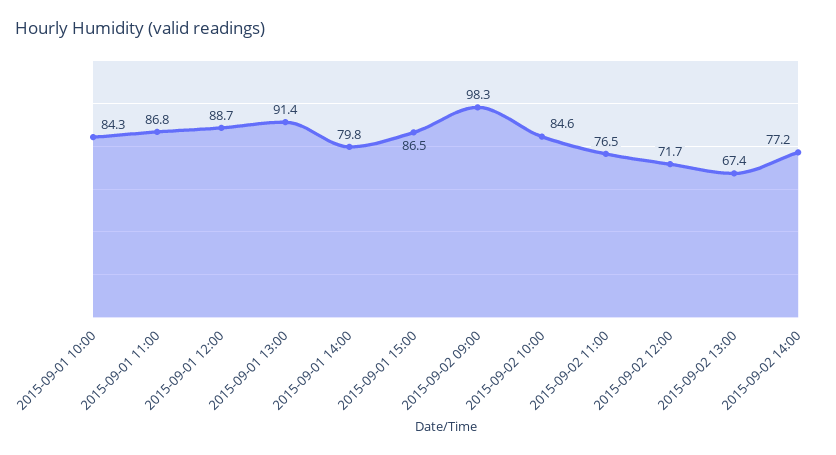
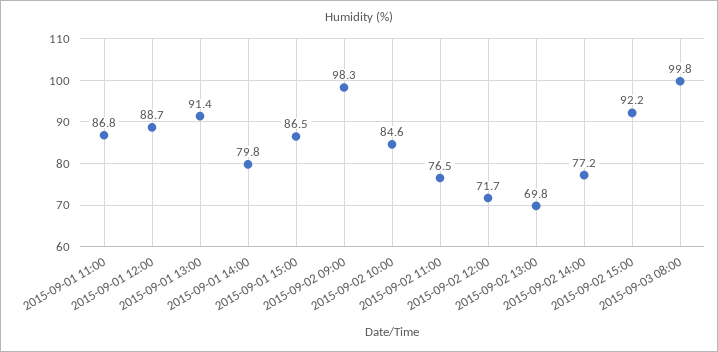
2015-09-01 10:00: 84.3 -> none
2015-09-02 13:00: 67.4 -> 69.8
2015-09-02 15:00: none -> 92.2
2015-09-03 08:00: none -> 99.8

